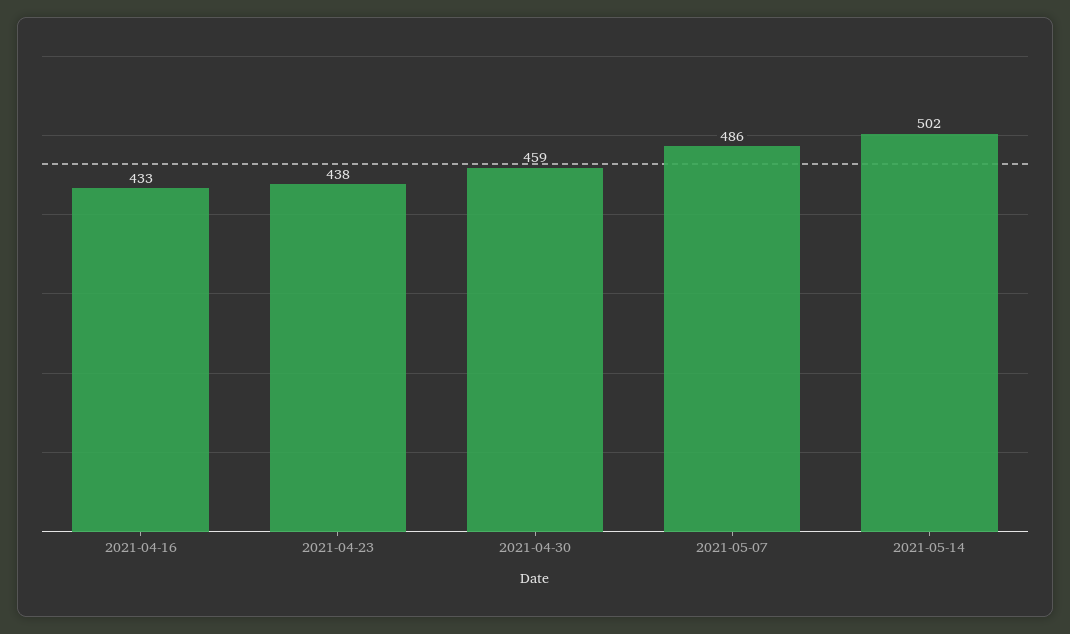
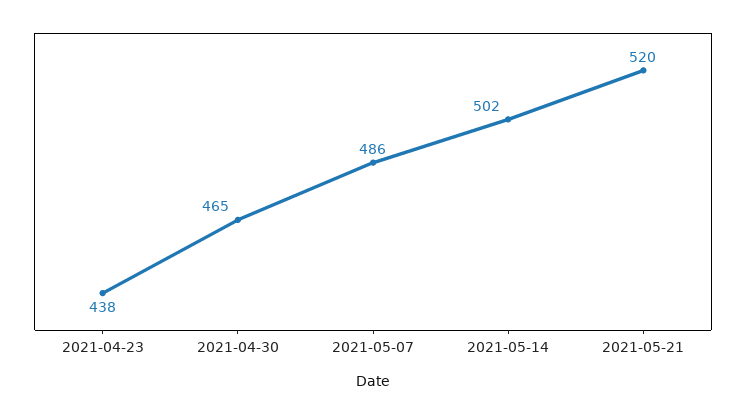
2021-04-16: 433 -> none
2021-04-30: 459 -> 465
2021-05-21: none -> 520

